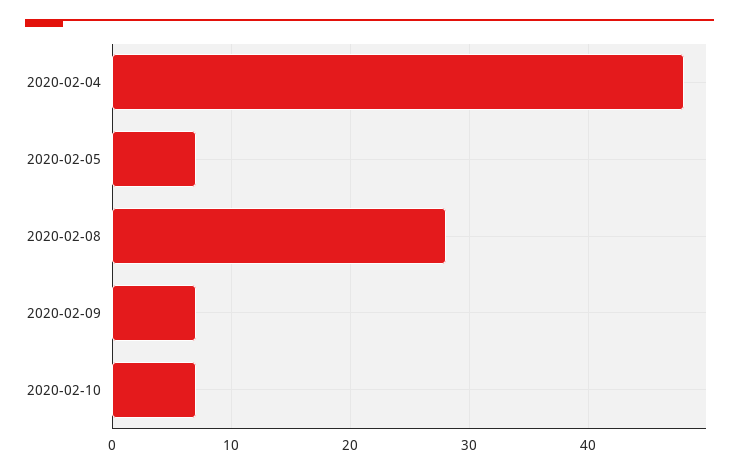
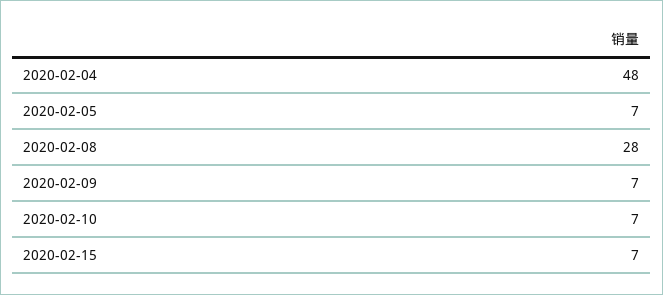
2020-02-15: none -> 7

